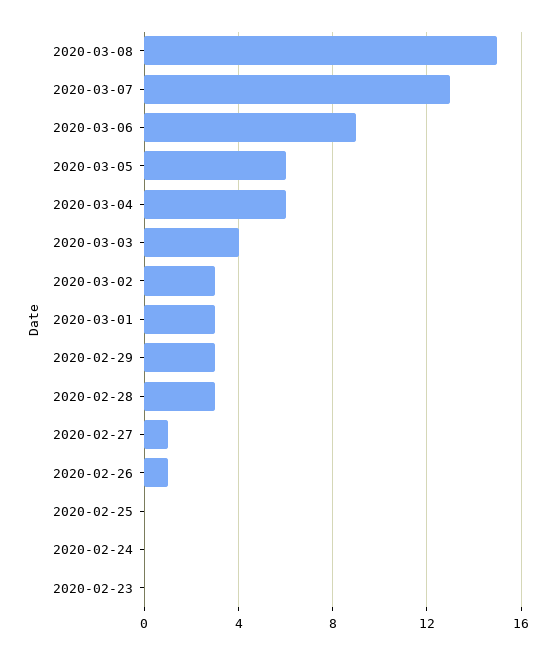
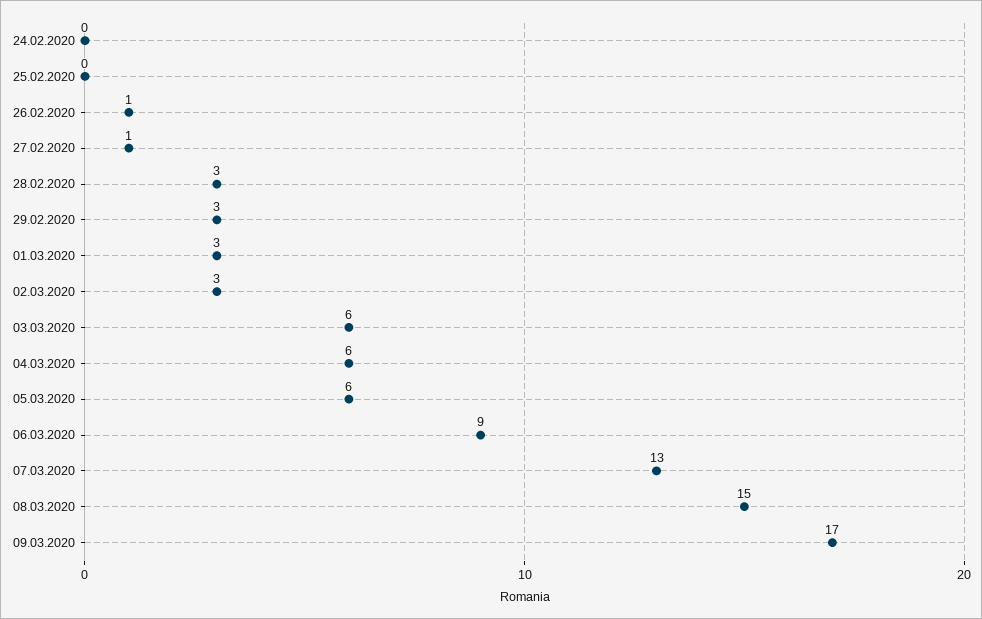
2020-03-03: 4 -> 6
2020-02-23: 0 -> none
09.03.2020: none -> 17

